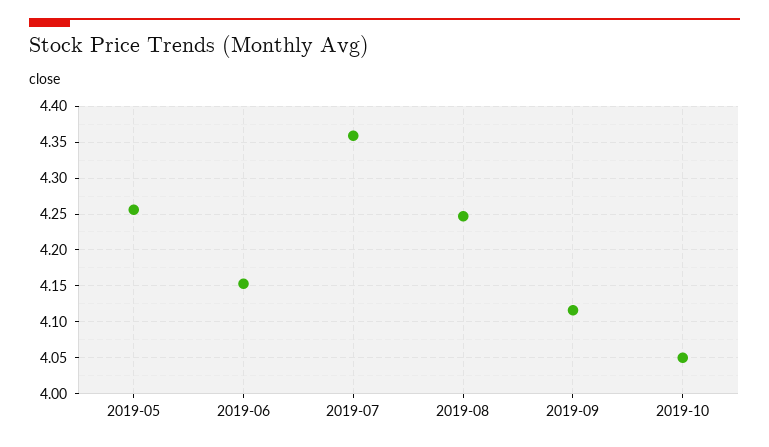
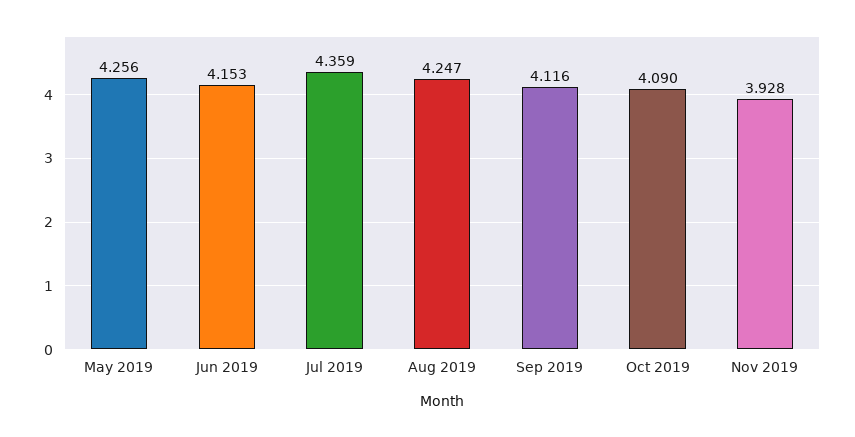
2019-10: 4.05 -> 4.09
Nov 2019: none -> 3.928

